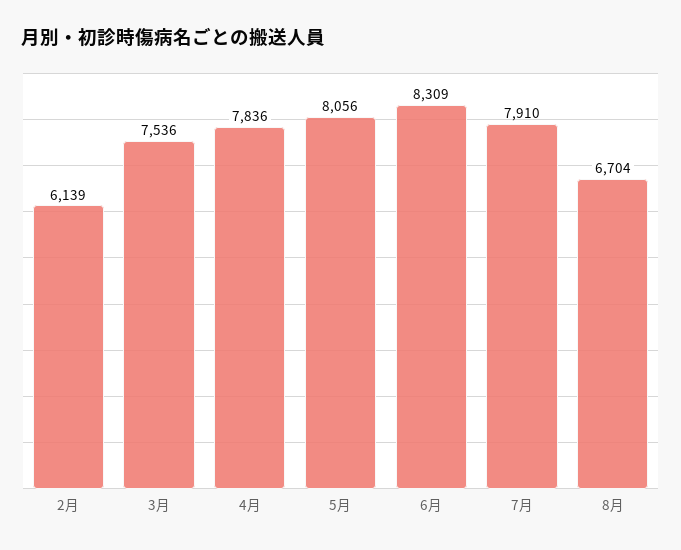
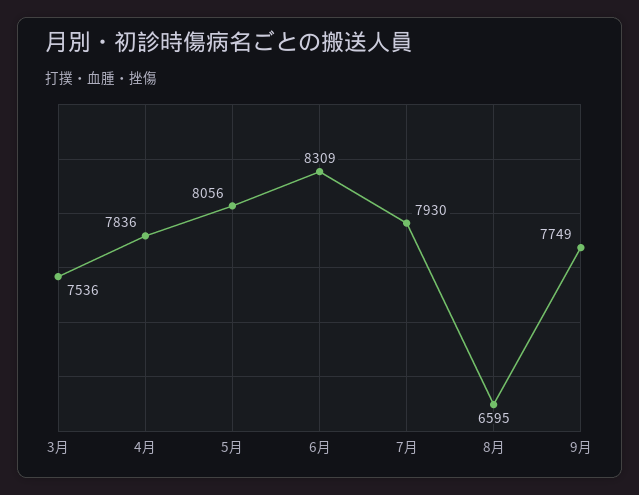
2月: 6139 -> none
7月: 7910 -> 7930
8月: 6704 -> 6595
9月: none -> 7749

